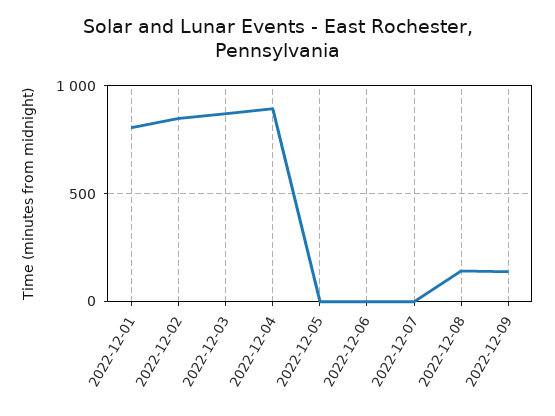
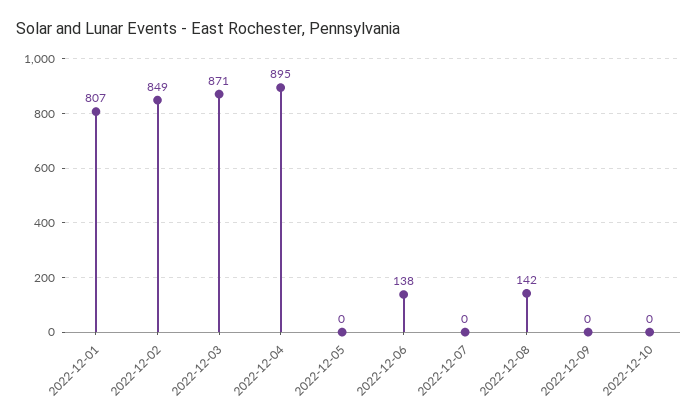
2022-12-06: 0 -> 138
2022-12-09: 150 -> 0
2022-12-10: none -> 0

